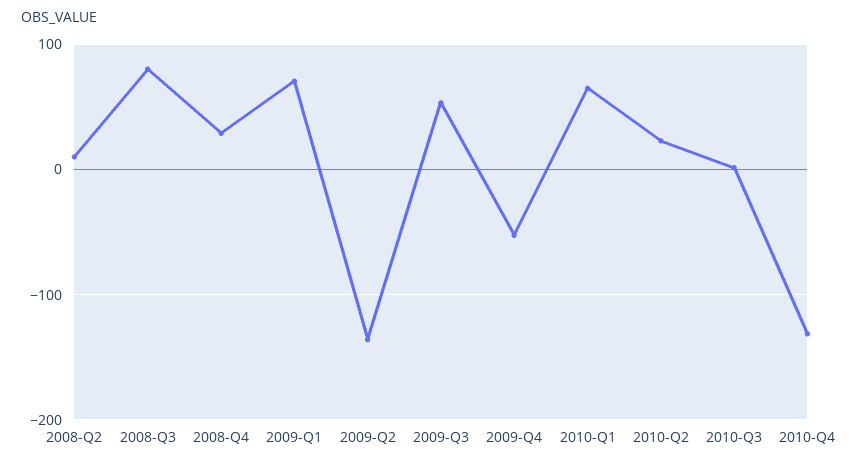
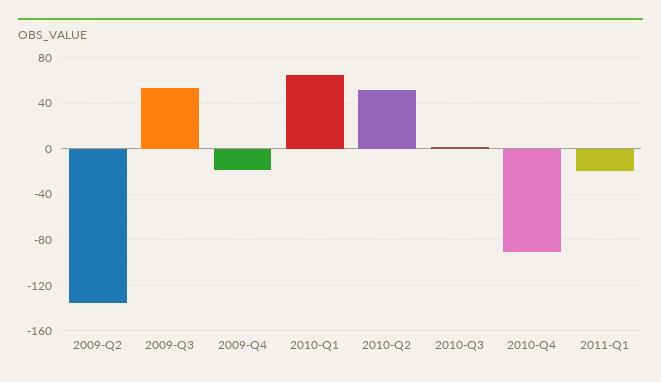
2008-Q2: 10 -> none
2008-Q3: 80 -> none
2008-Q4: 30 -> none
2009-Q1: 70 -> none
2009-Q4: -50 -> -20
2010-Q2: 20 -> 50
2010-Q4: -130 -> -90
2011-Q1: none -> -20

